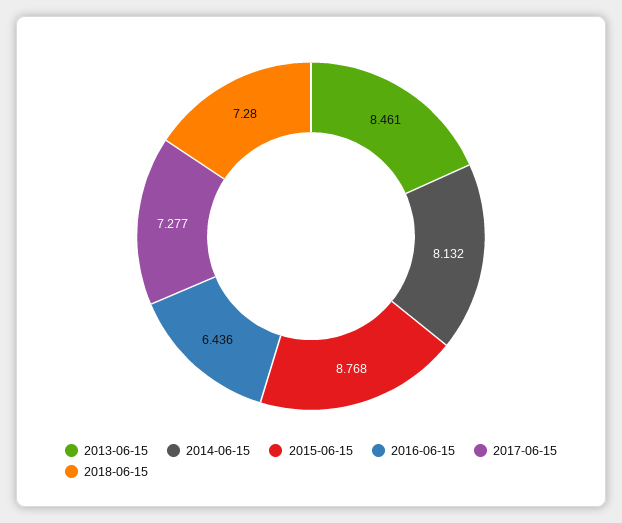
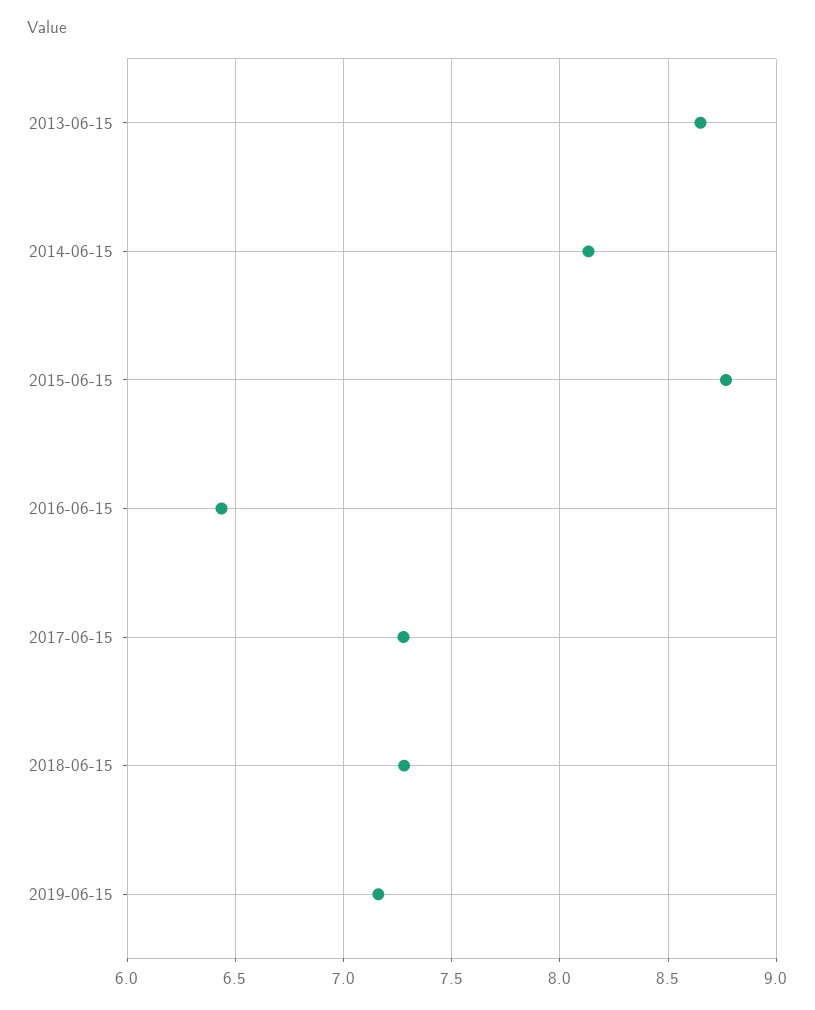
2013-06-15: 8.461 -> 8.65
2019-06-15: none -> 7.15

